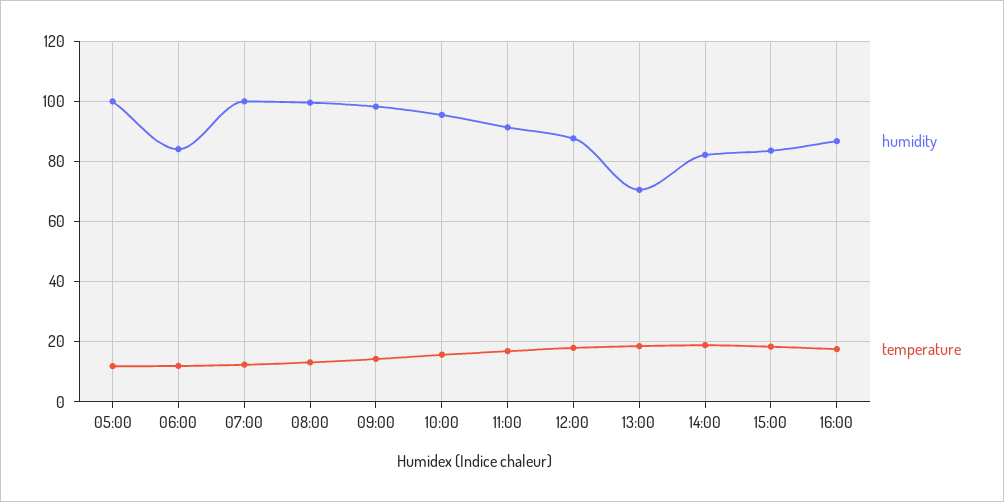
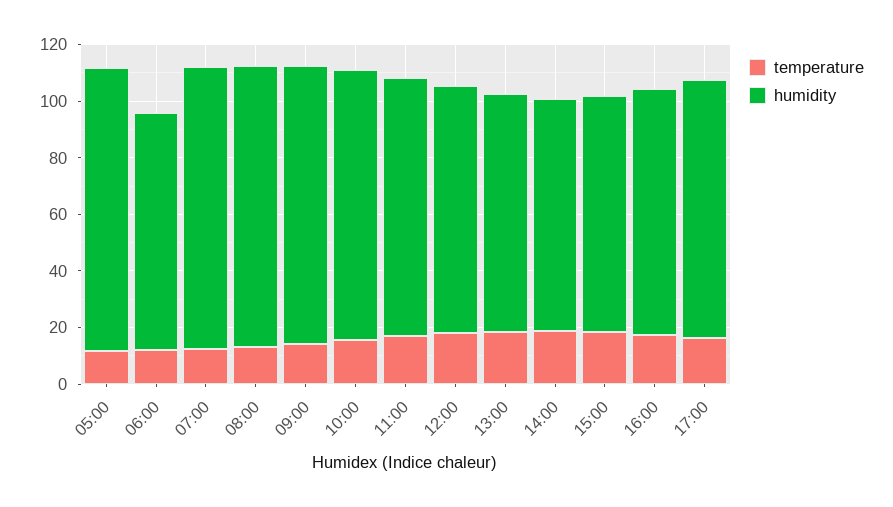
humidity, 13:00: 70 -> 85
temperature, 17:00: none -> 15
humidity, 17:00: none -> 90

